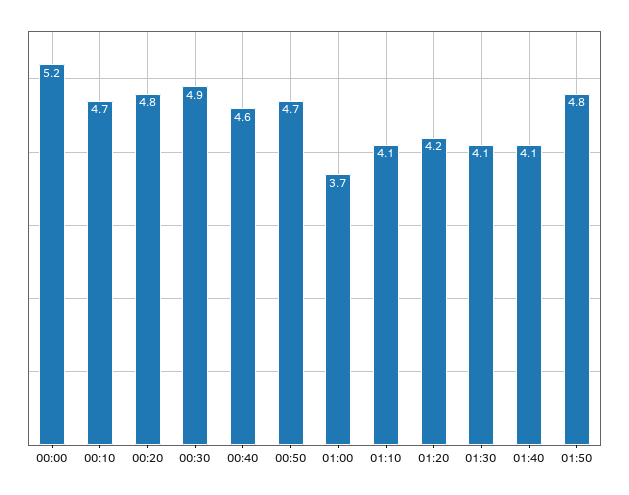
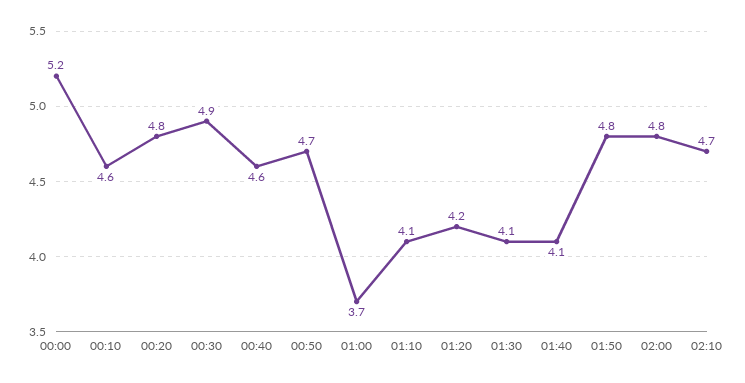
00:10: 4.7 -> 4.6
02:00: none -> 4.8
02:10: none -> 4.7

